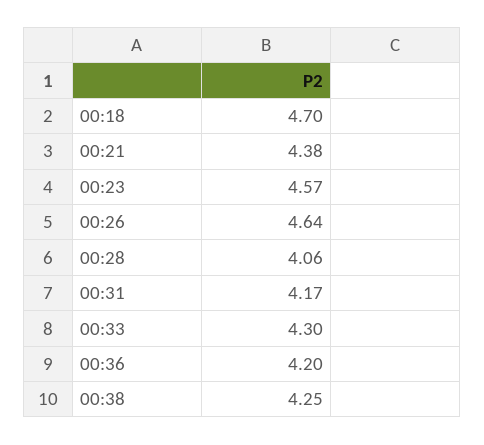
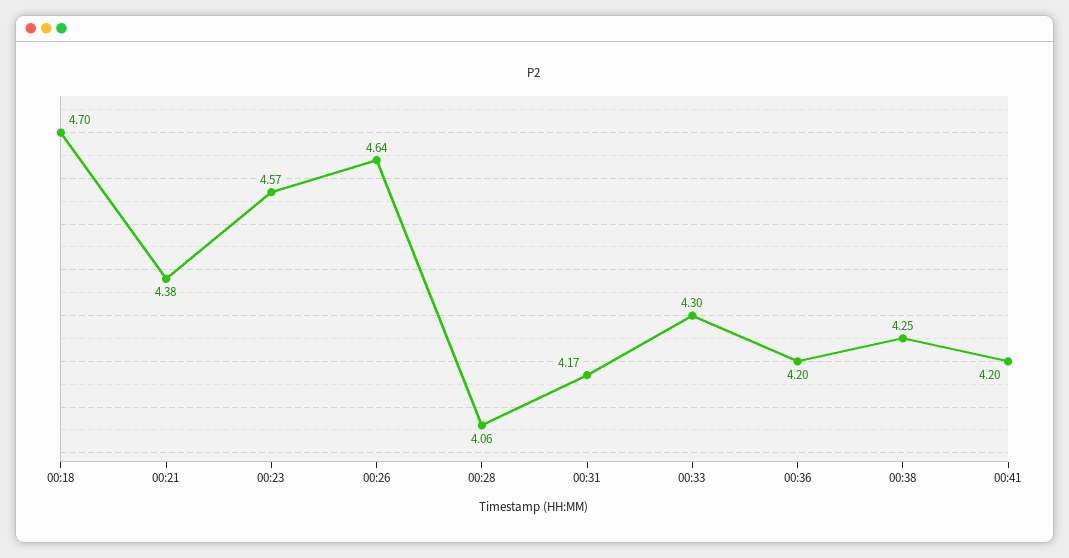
00:41: none -> 4.2

